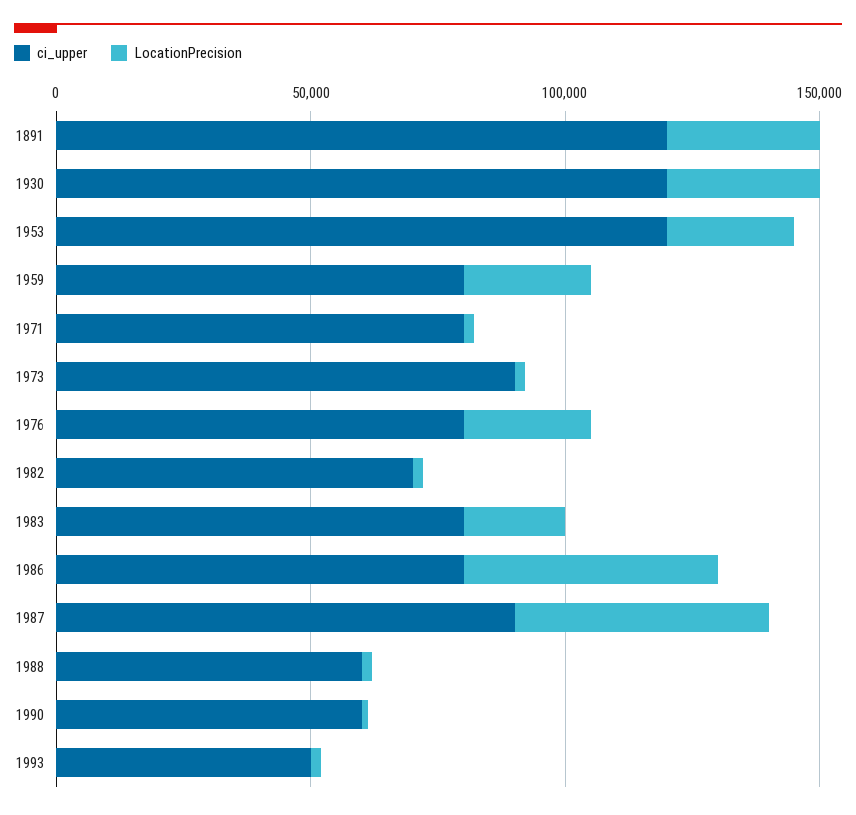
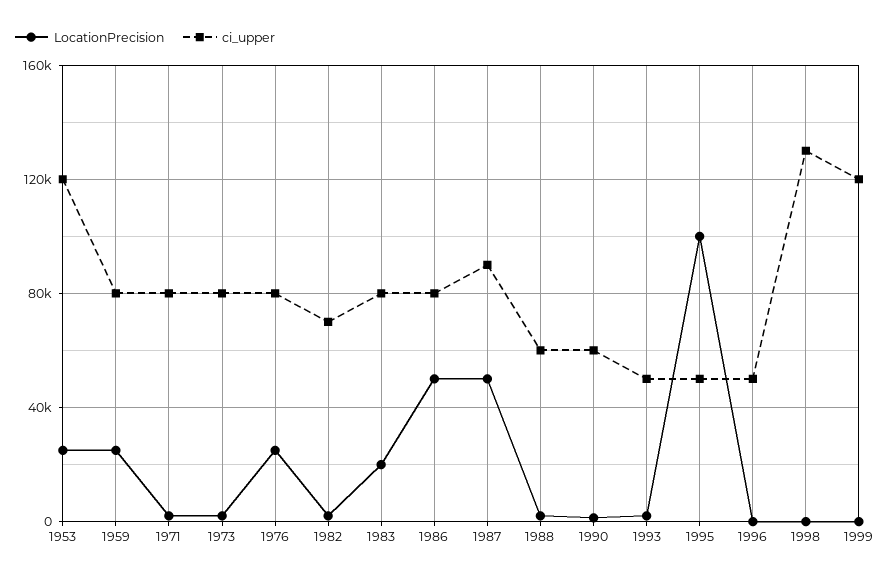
ci_upper, 1891: 120000 -> none
LocationPrecision, 1891: 30000 -> none
ci_upper, 1930: 120000 -> none
LocationPrecision, 1930: 30000 -> none
ci_upper, 1973: 90000 -> 80000
LocationPrecision, 1995: none -> 100000
ci_upper, 1995: none -> 50000
LocationPrecision, 1996: none -> 0
ci_upper, 1996: none -> 50000
LocationPrecision, 1998: none -> 0
ci_upper, 1998: none -> 130000
LocationPrecision, 1999: none -> 0
ci_upper, 1999: none -> 120000

